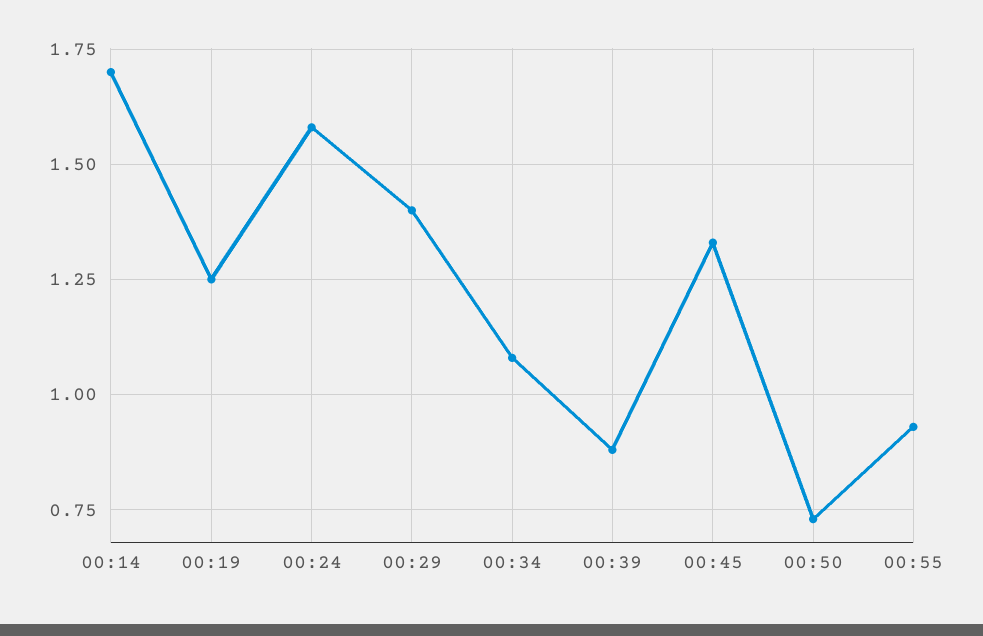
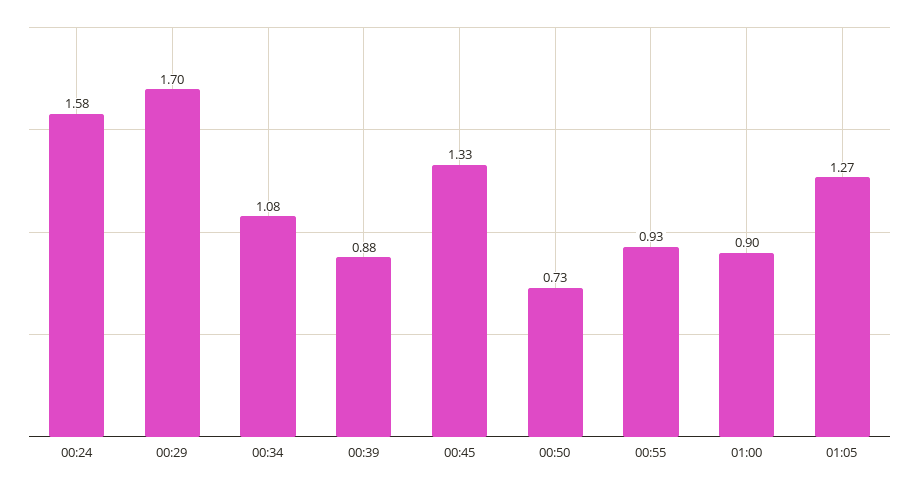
00:14: 1.7 -> none
00:19: 1.25 -> none
00:29: 1.4 -> 1.7
01:00: none -> 0.9
01:05: none -> 1.27

